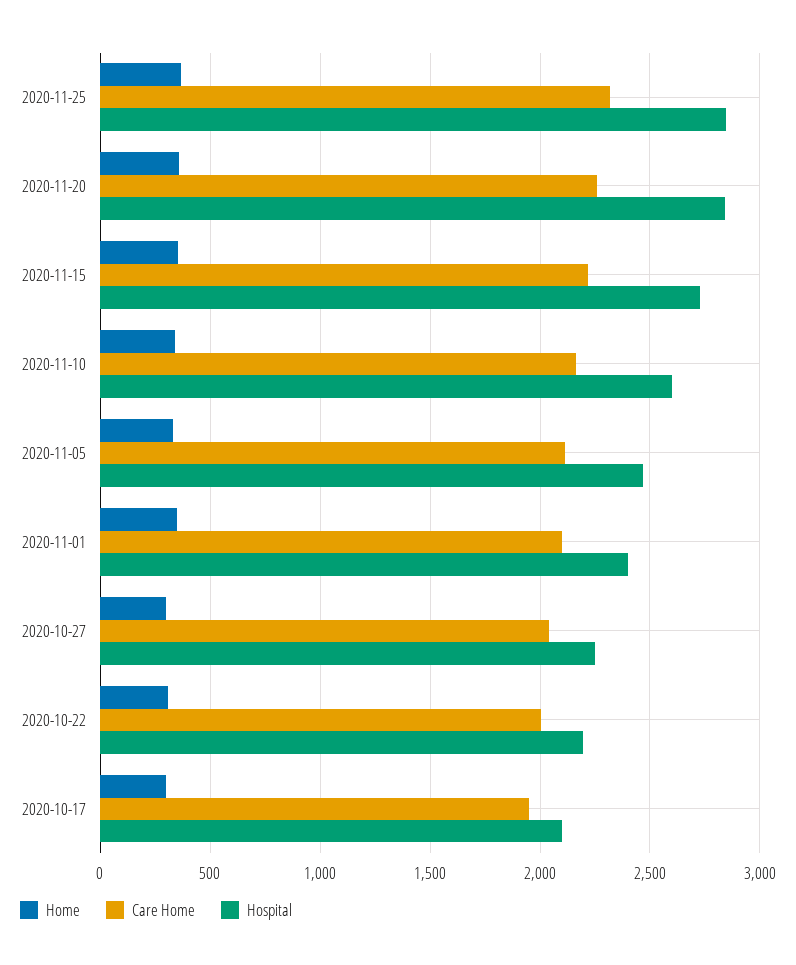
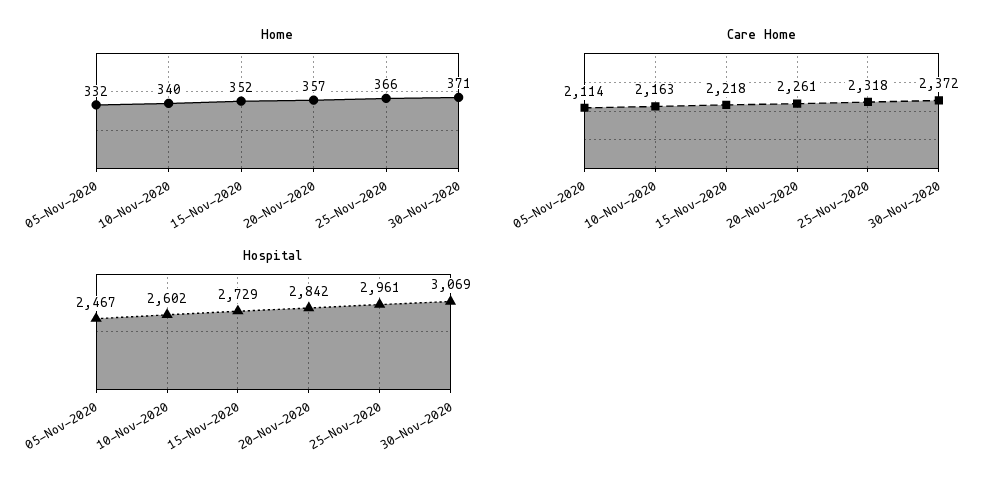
Hospital, 2020-11-25: 2850 -> 2961
Home, 2020-11-01: 350 -> none
Care Home, 2020-11-01: 2100 -> none
Hospital, 2020-11-01: 2400 -> none
Home, 2020-10-27: 300 -> none
Care Home, 2020-10-27: 2050 -> none
Hospital, 2020-10-27: 2250 -> none
Home, 2020-10-22: 300 -> none
Care Home, 2020-10-22: 2000 -> none
Hospital, 2020-10-22: 2200 -> none
Home, 2020-10-17: 300 -> none
Care Home, 2020-10-17: 1950 -> none
Hospital, 2020-10-17: 2100 -> none
Home, 30-Nov-2020: none -> 371
Care Home, 30-Nov-2020: none -> 2372
Hospital, 30-Nov-2020: none -> 3069

